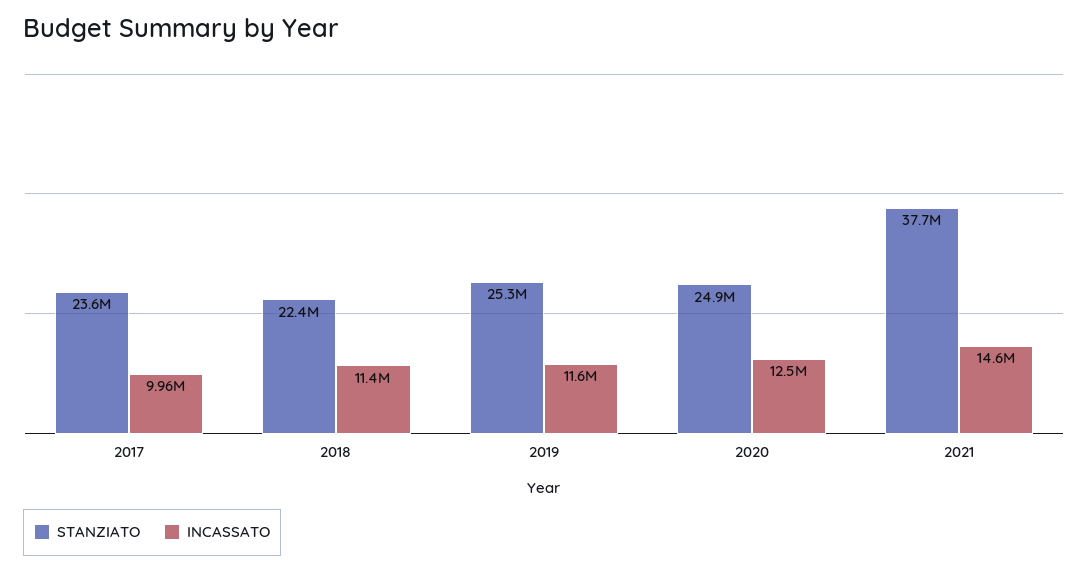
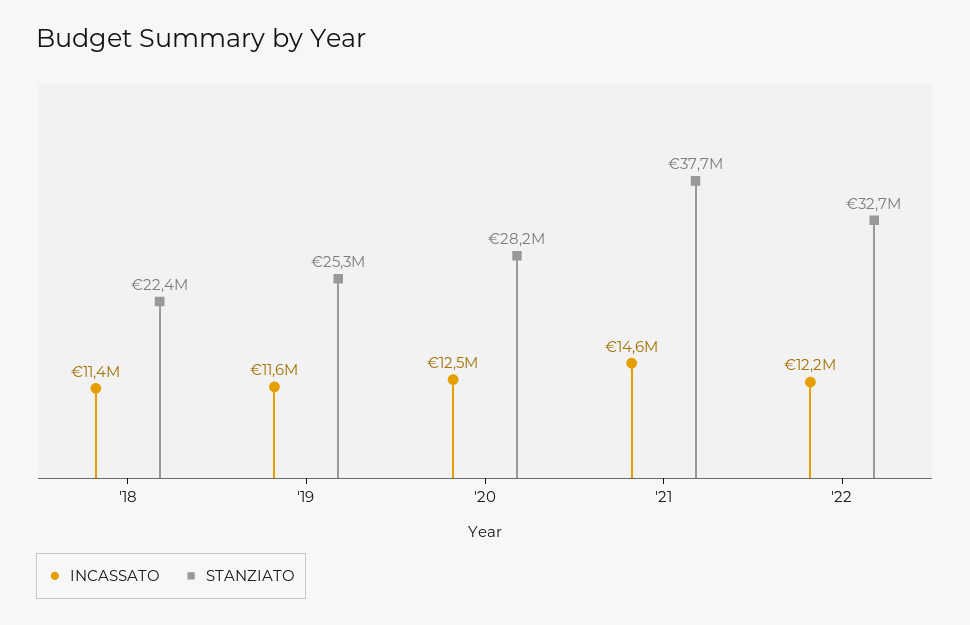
STANZIATO, 2017: 23600000 -> none
INCASSATO, 2017: 9960000 -> none
STANZIATO, 2020: 24900000 -> 28200000
INCASSATO, '22: none -> 12200000
STANZIATO, '22: none -> 32700000

